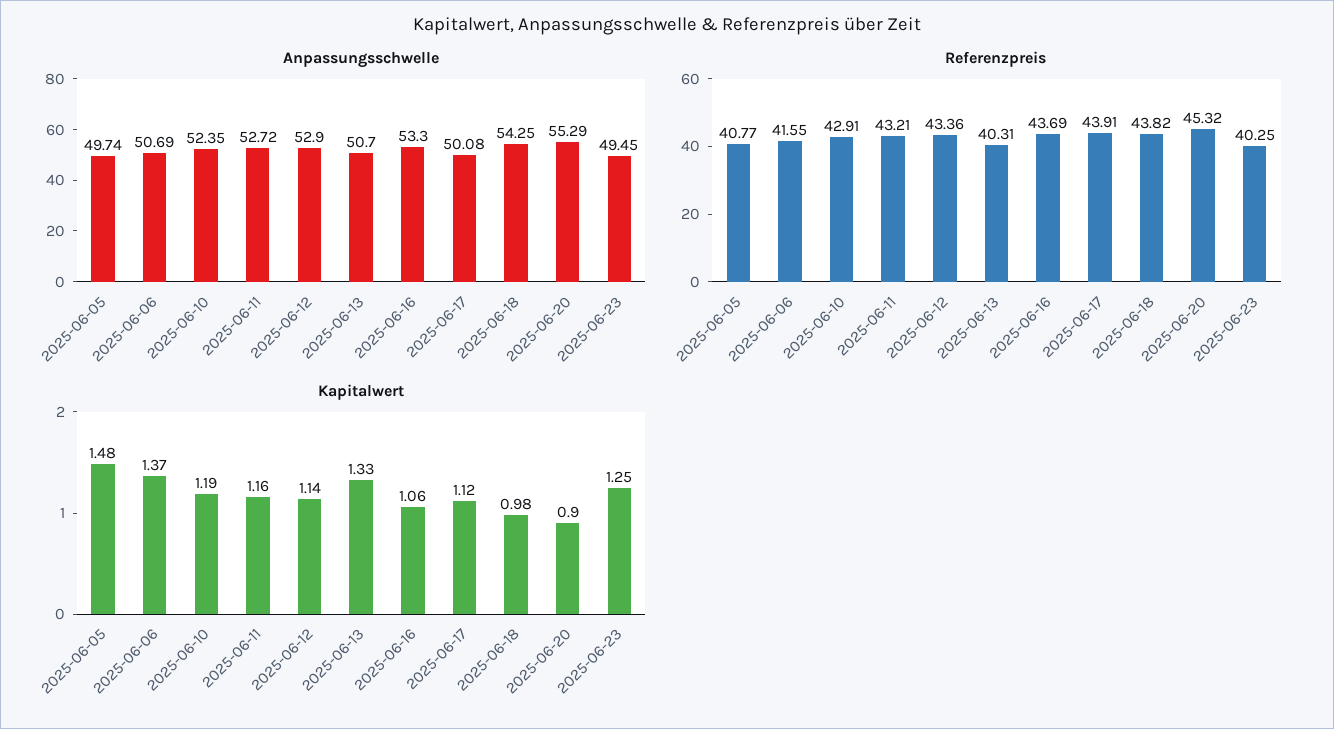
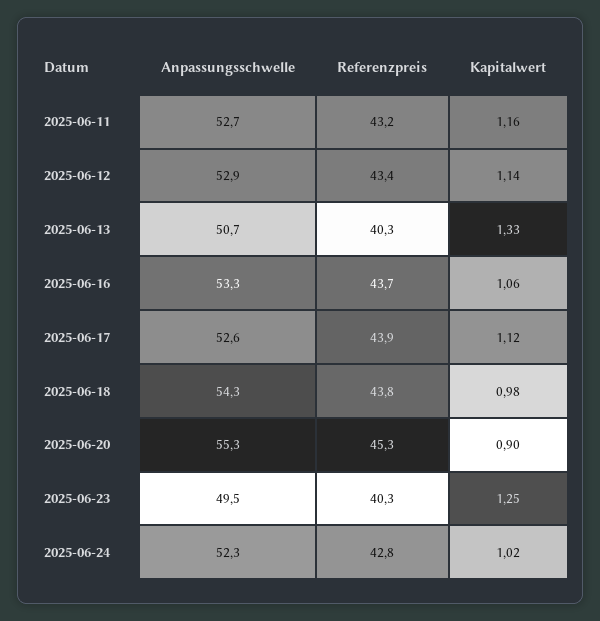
Anpassungsschwelle, 2025-06-05: 49.74 -> none
Anpassungsschwelle, 2025-06-06: 50.69 -> none
Anpassungsschwelle, 2025-06-10: 52.35 -> none
Anpassungsschwelle, 2025-06-17: 50.08 -> 52.6
Referenzpreis, 2025-06-05: 40.77 -> none
Referenzpreis, 2025-06-06: 41.55 -> none
Referenzpreis, 2025-06-10: 42.91 -> none
Kapitalwert, 2025-06-05: 1.48 -> none
Kapitalwert, 2025-06-06: 1.37 -> none
Kapitalwert, 2025-06-10: 1.19 -> none
Anpassungsschwelle, 2025-06-24: none -> 52.3
Referenzpreis, 2025-06-24: none -> 42.8
Kapitalwert, 2025-06-24: none -> 1.02

